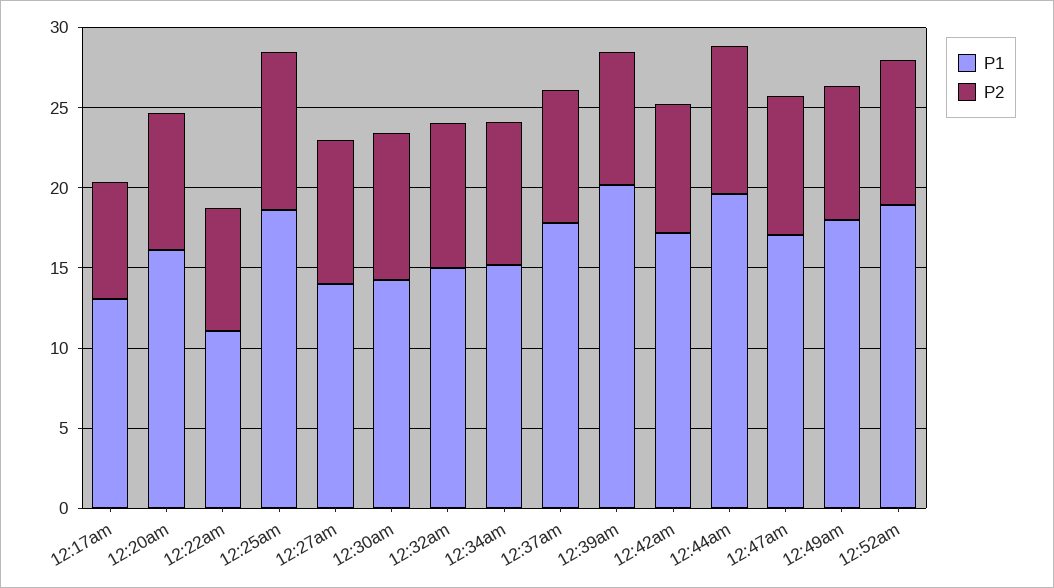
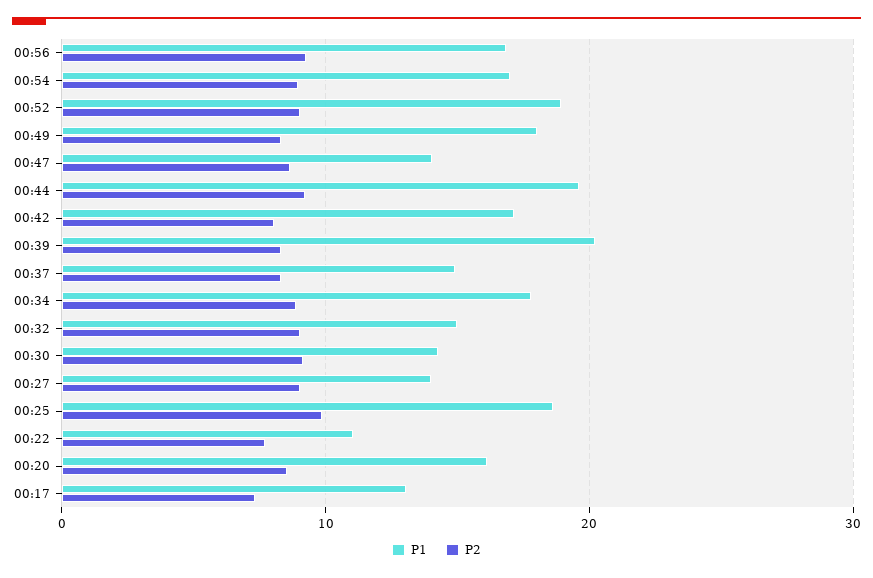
P1, 12:34am: 15 -> 18
P1, 12:37am: 18 -> 15
P1, 12:47am: 17 -> 14
P1, 00:56: none -> 17
P2, 00:56: none -> 9
P1, 00:54: none -> 17
P2, 00:54: none -> 9

